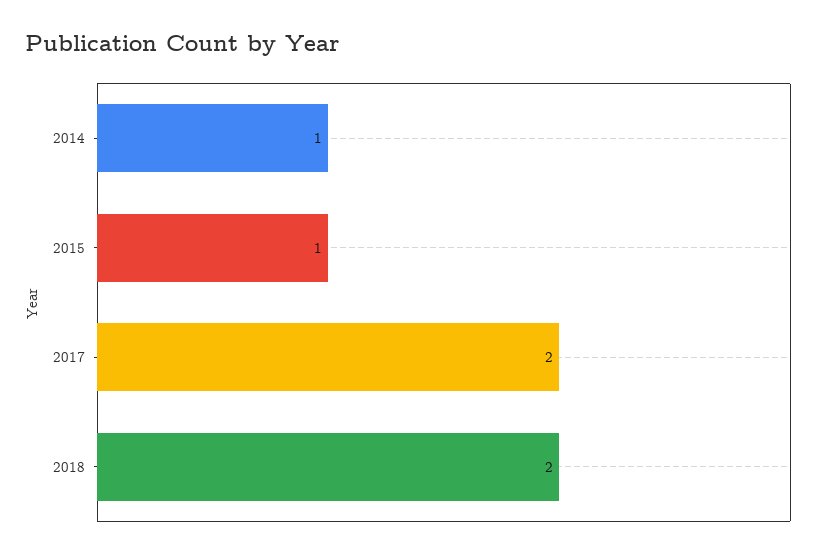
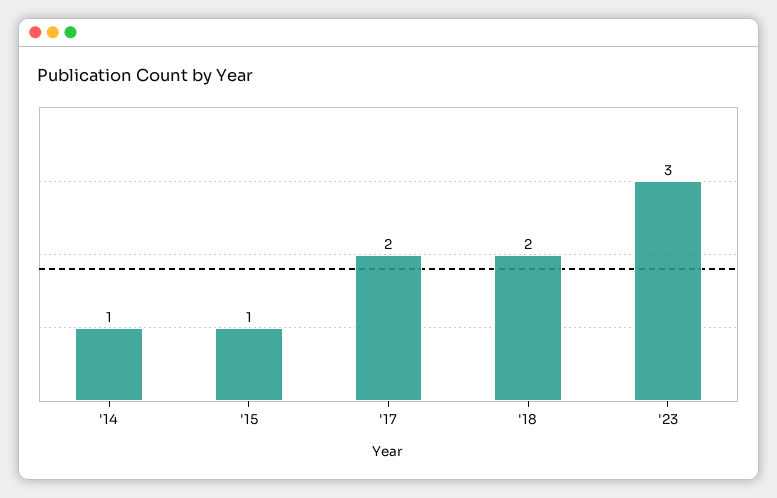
'23: none -> 3

